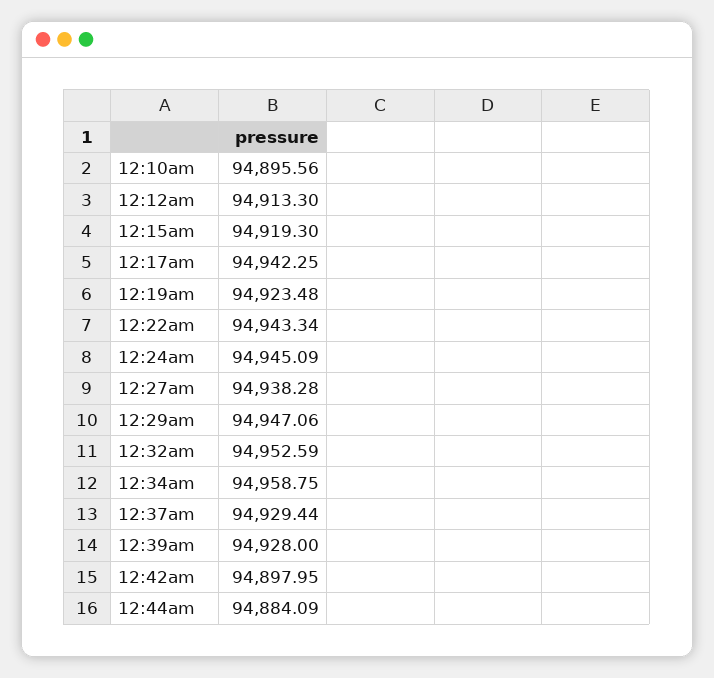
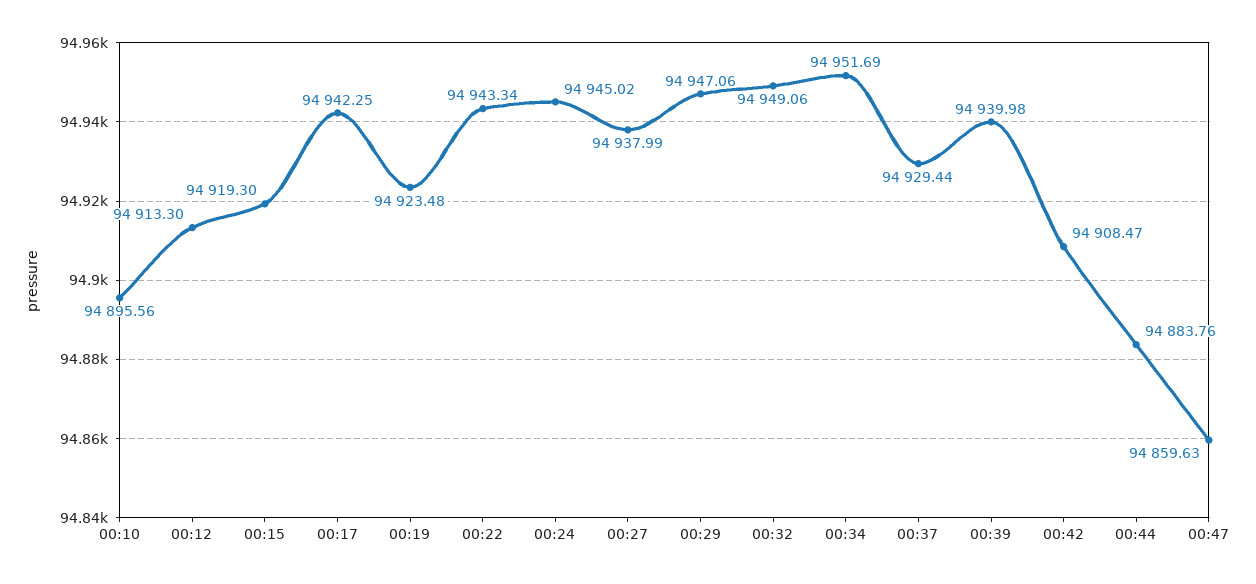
12:24am: 94945.09 -> 94945.02
12:27am: 94938.28 -> 94937.99
12:32am: 94952.59 -> 94949.06
12:34am: 94958.75 -> 94951.69
12:39am: 94928 -> 94939.98
12:42am: 94897.95 -> 94908.47
12:44am: 94884.09 -> 94883.76
00:47: none -> 94859.63

